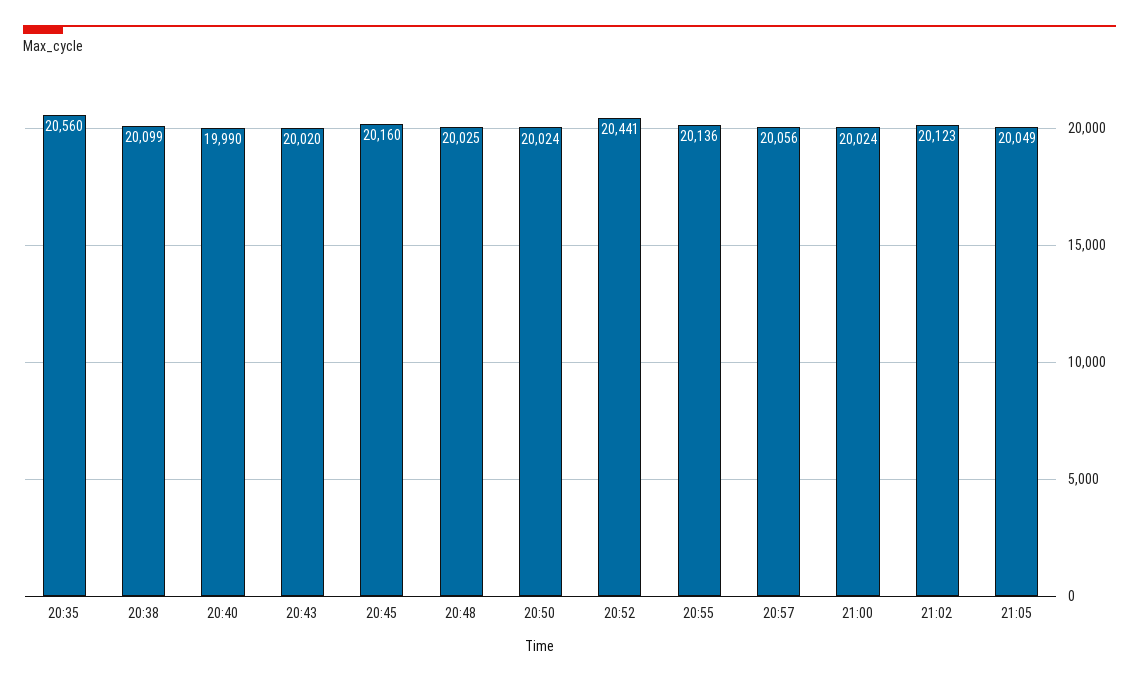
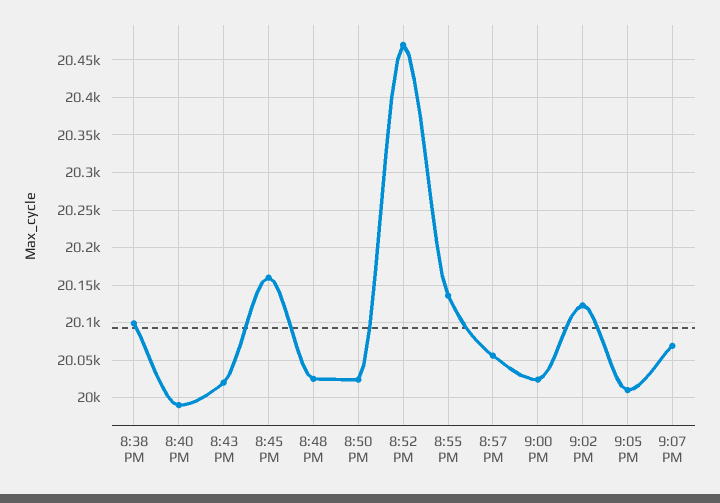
20:35: 20560 -> none
20:52: 20441 -> 20470
21:05: 20049 -> 20010
9:07 PM: none -> 20070

